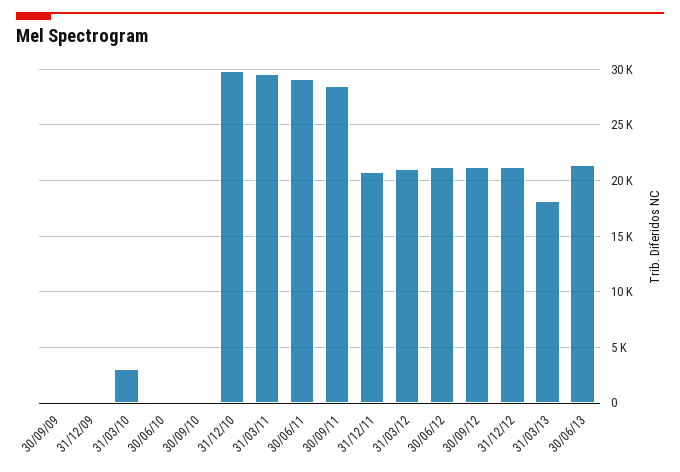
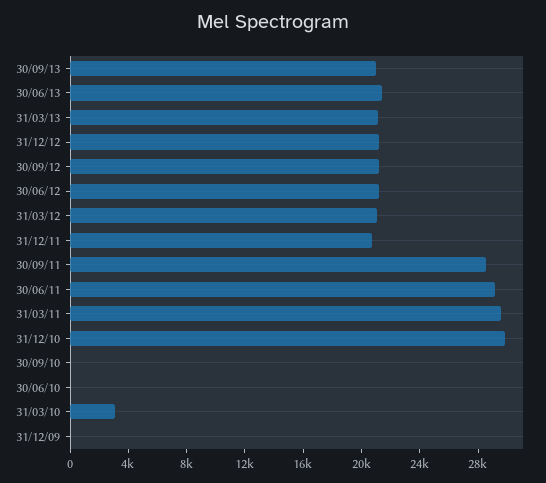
30/09/09: 0 -> none
31/03/13: 18000 -> 21000
30/09/13: none -> 21000

